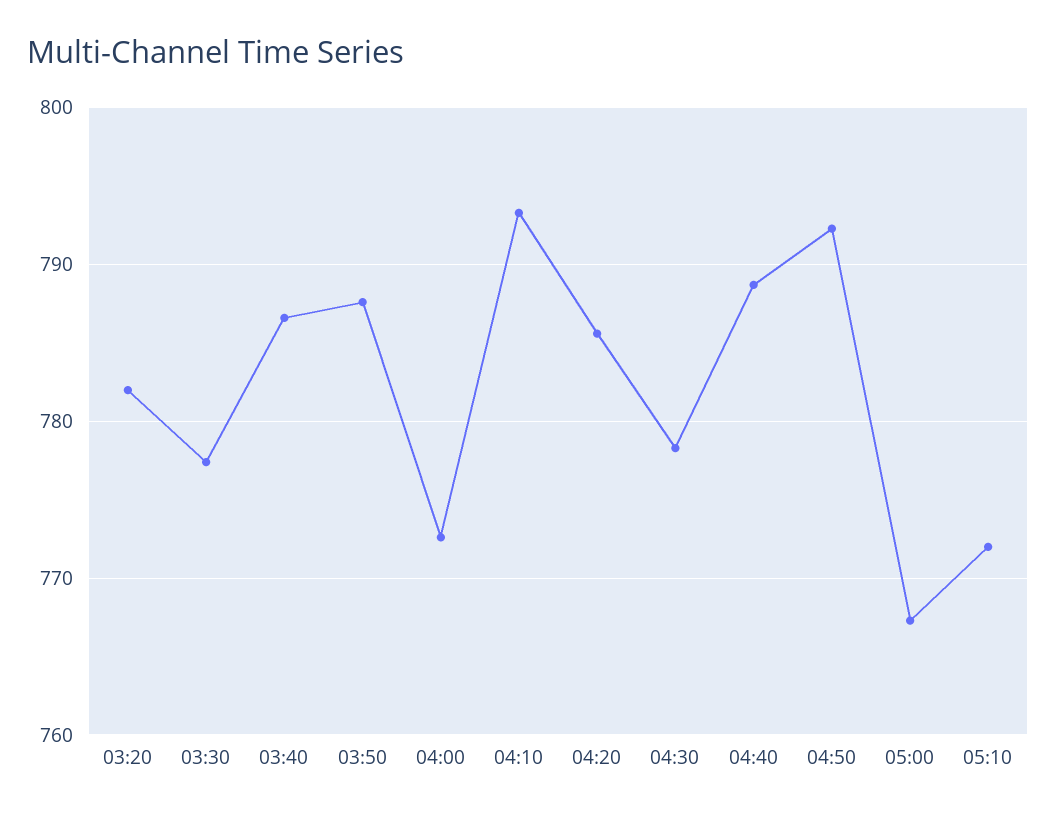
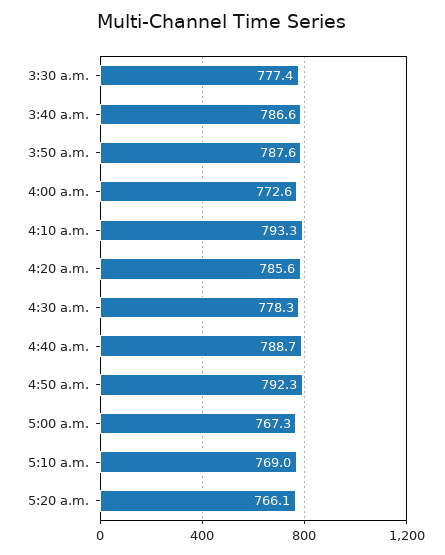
03:20: 782 -> none
05:10: 772 -> 769
5:20 a.m.: none -> 766.1

